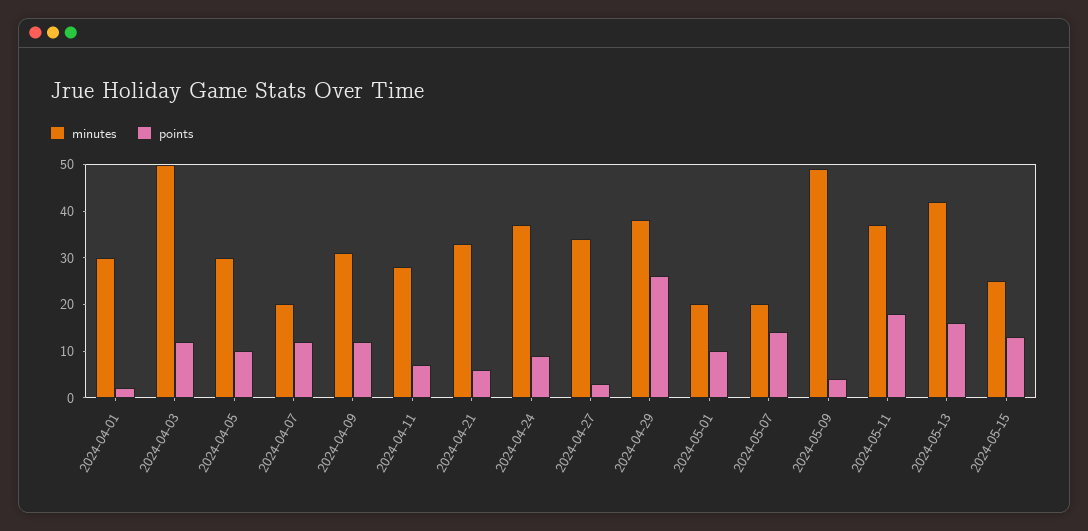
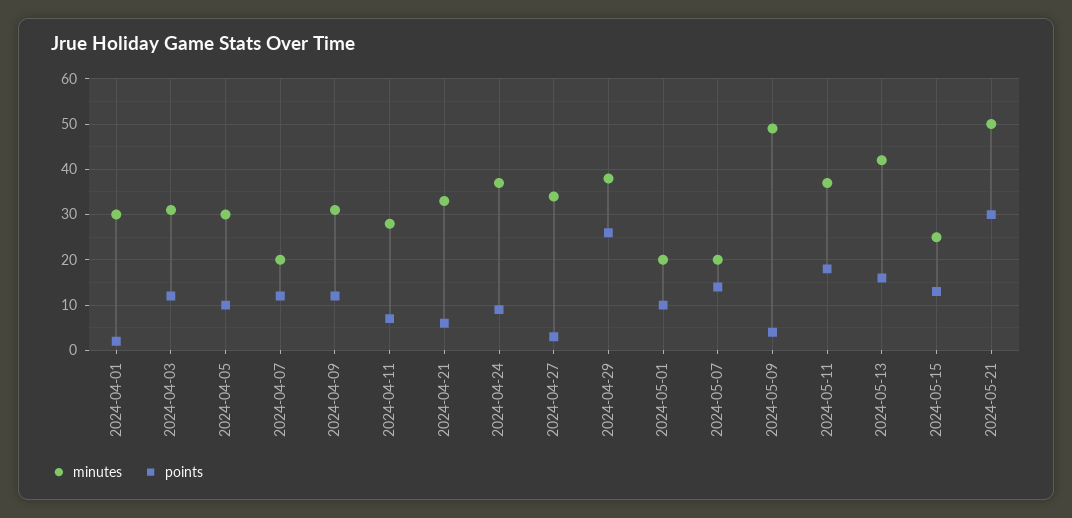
minutes, 2024-04-03: 50 -> 30
minutes, 2024-05-21: none -> 50
points, 2024-05-21: none -> 30

